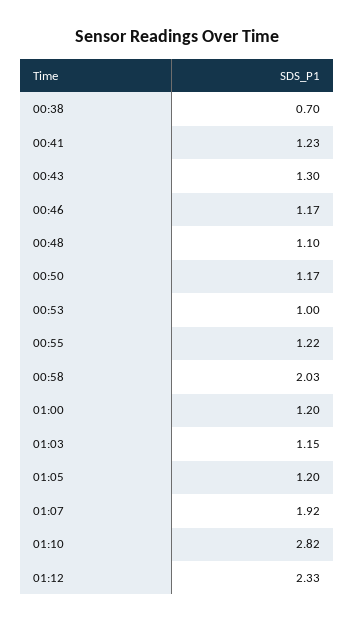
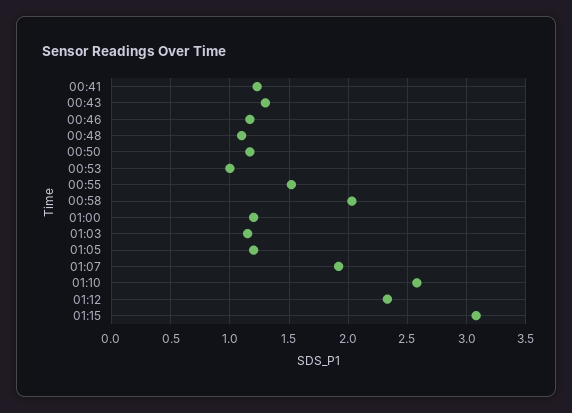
00:38: 0.7 -> none
00:55: 1.22 -> 1.5
01:10: 2.82 -> 2.6
01:15: none -> 3.1

